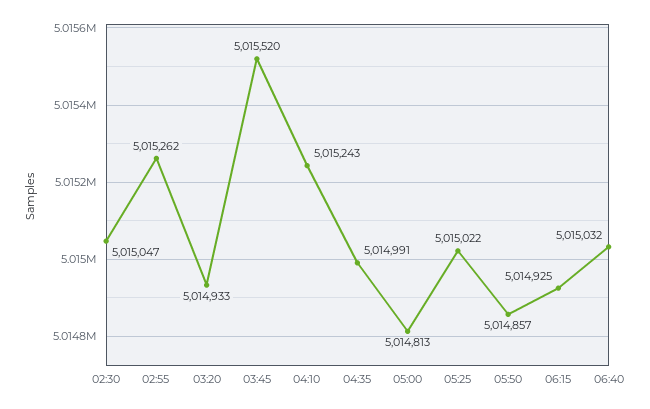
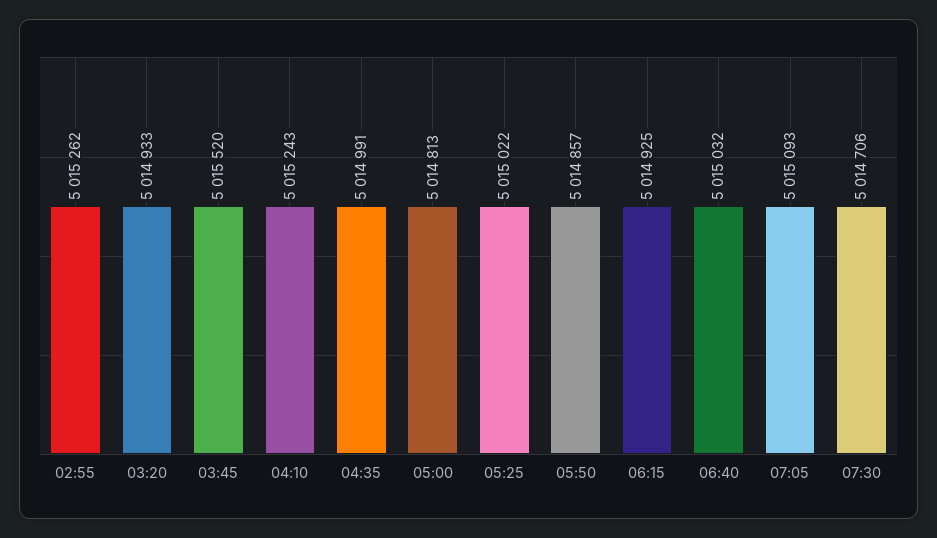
02:30: 5015047 -> none
07:05: none -> 5015093
07:30: none -> 5014706

